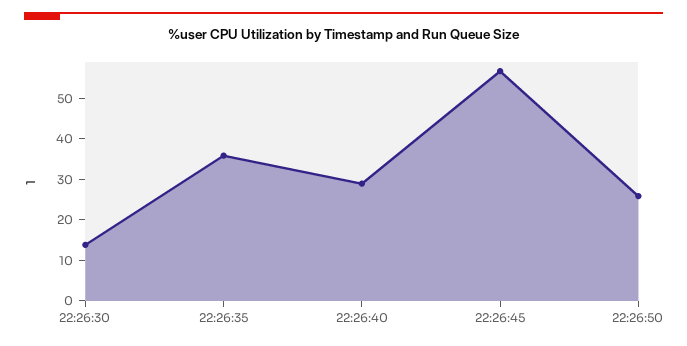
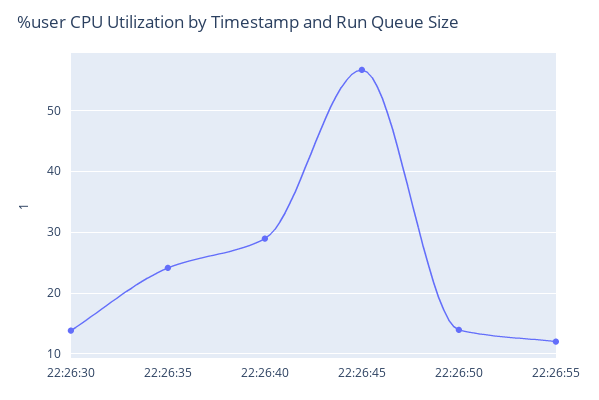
22:26:35: 36 -> 24
22:26:50: 26 -> 14
22:26:55: none -> 12

